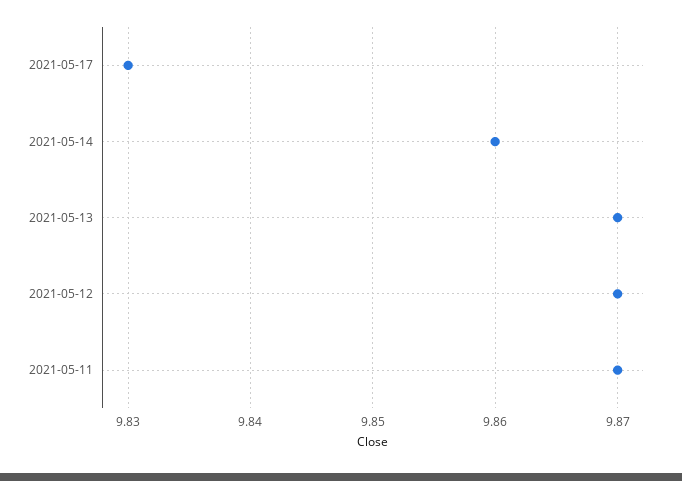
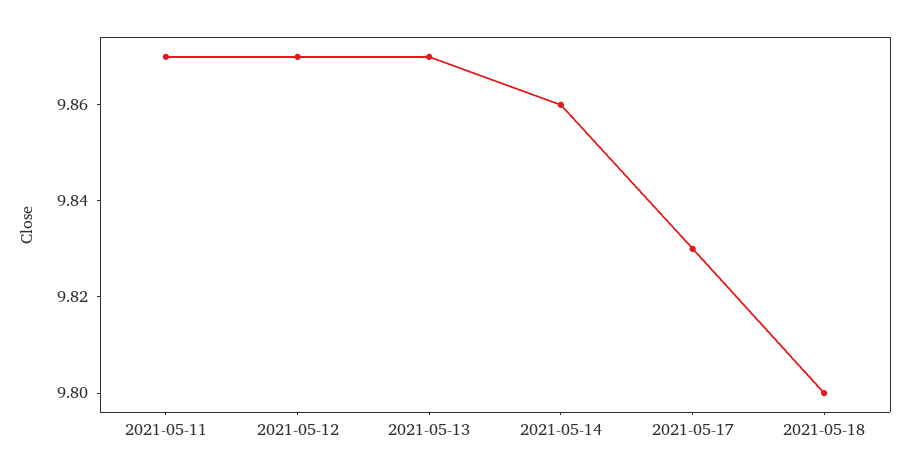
2021-05-18: none -> 9.8

